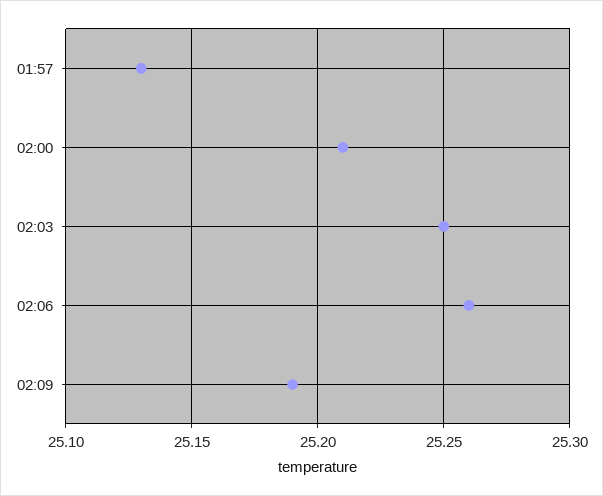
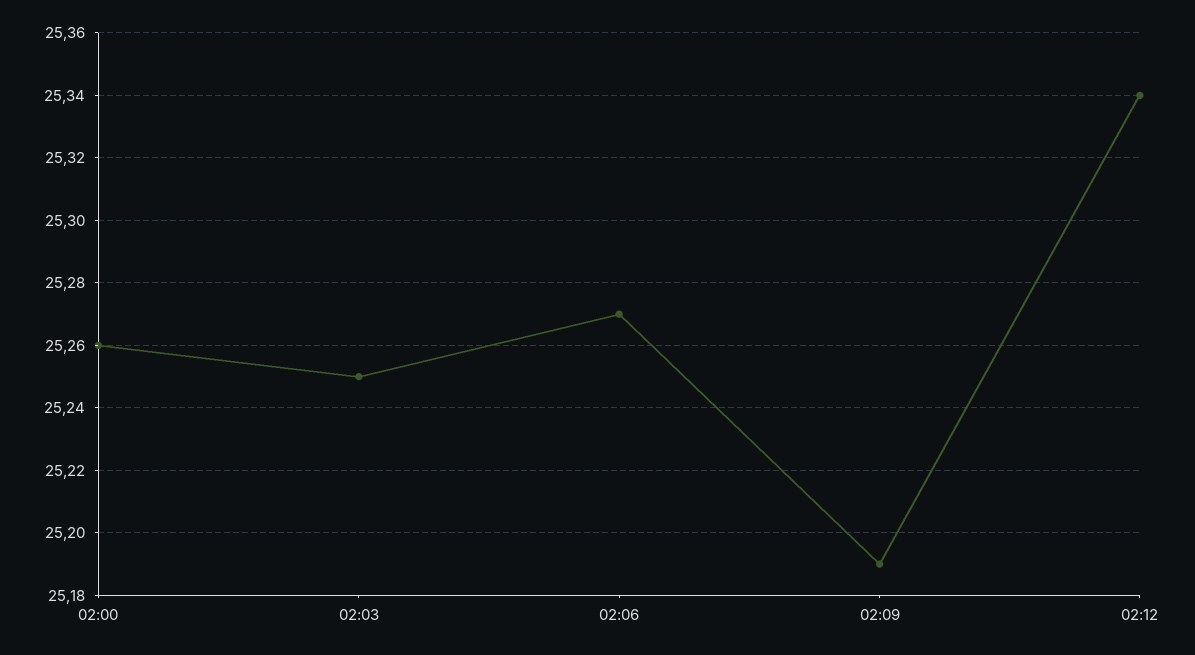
01:57: 25.13 -> none
02:00: 25.21 -> 25.26
02:06: 25.26 -> 25.27
02:12: none -> 25.34

